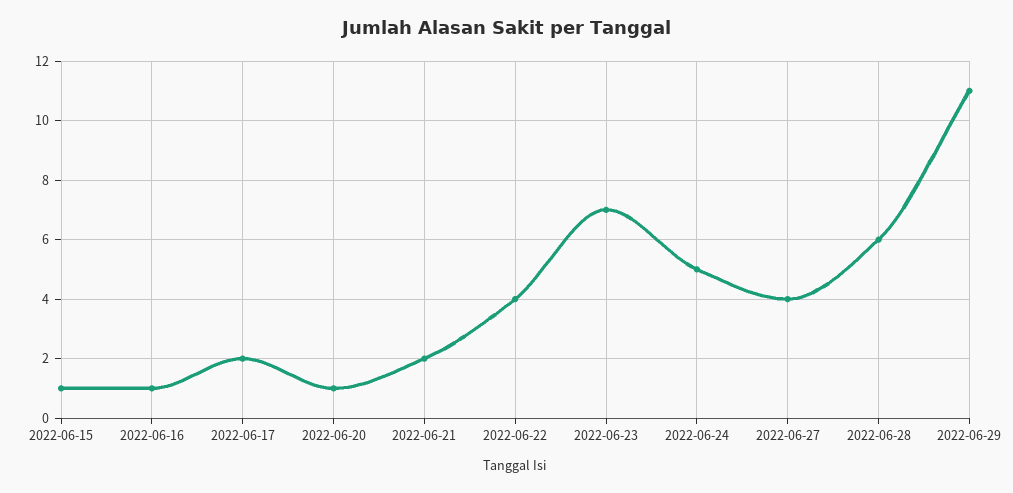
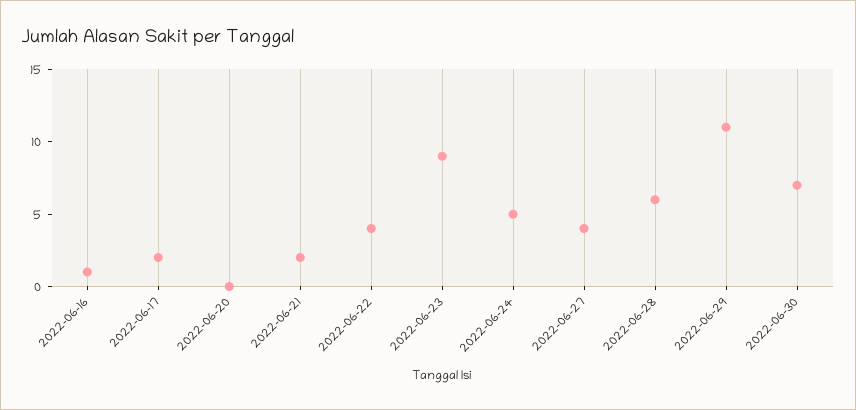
2022-06-15: 1 -> none
2022-06-20: 1 -> 0
2022-06-23: 7 -> 9
2022-06-30: none -> 7

